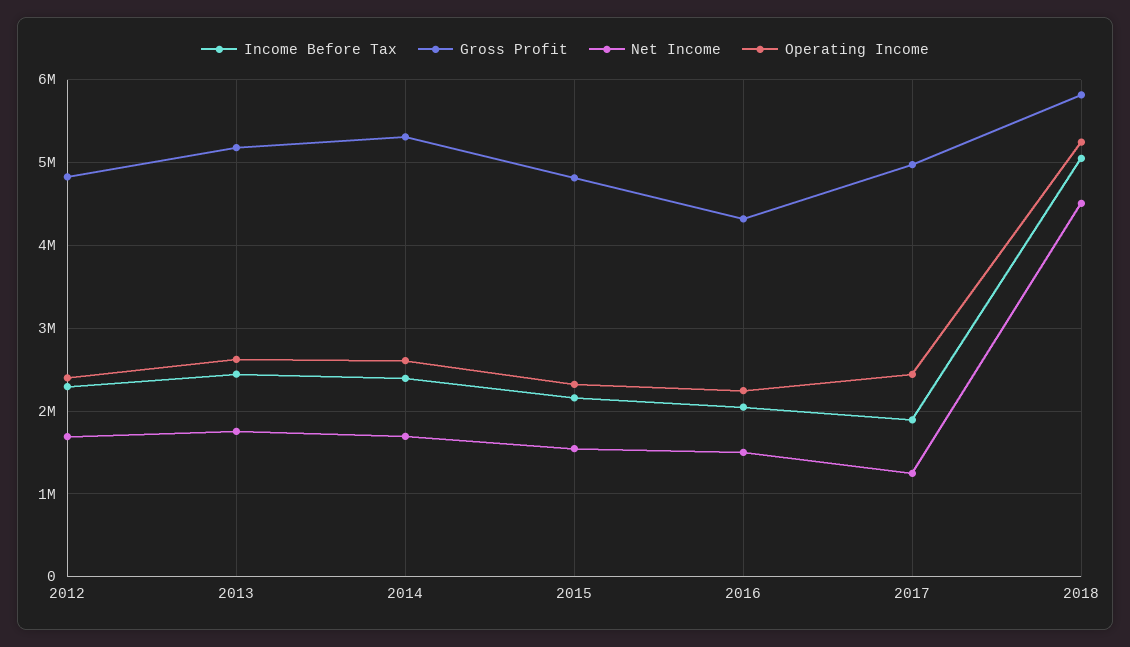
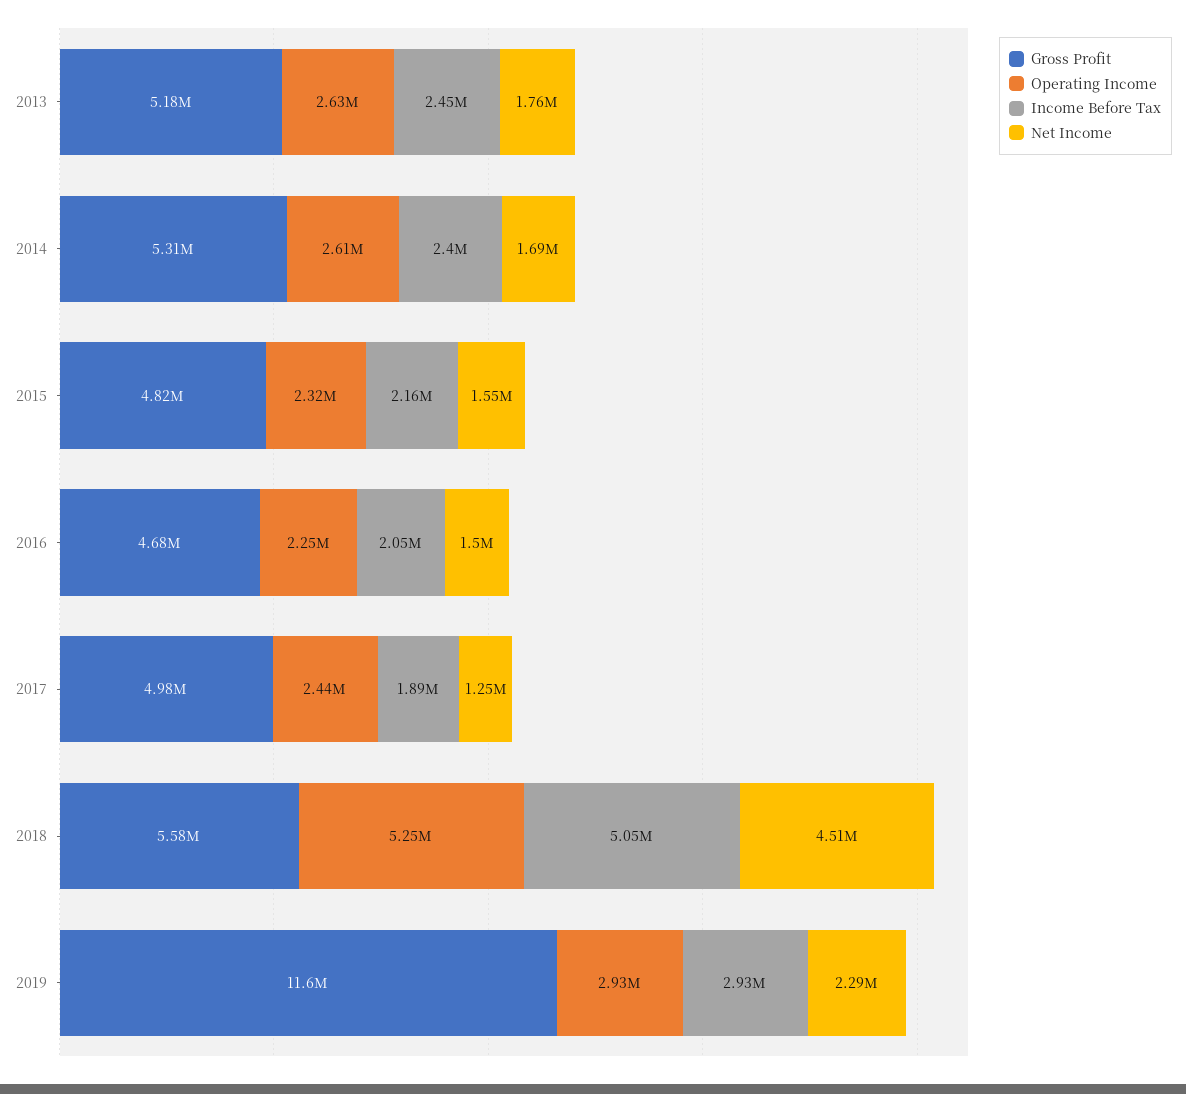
Income Before Tax, 2012: 2300000 -> none
Gross Profit, 2012: 4800000 -> none
Net Income, 2012: 1700000 -> none
Operating Income, 2012: 2400000 -> none
Gross Profit, 2016: 4300000 -> 4680000
Gross Profit, 2018: 5800000 -> 5580000
Gross Profit, 2019: none -> 11600000
Operating Income, 2019: none -> 2930000
Income Before Tax, 2019: none -> 2930000
Net Income, 2019: none -> 2290000

